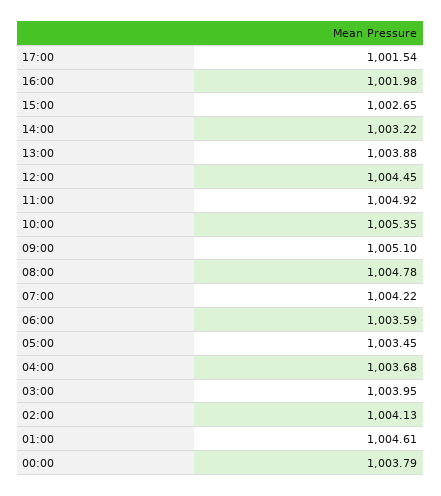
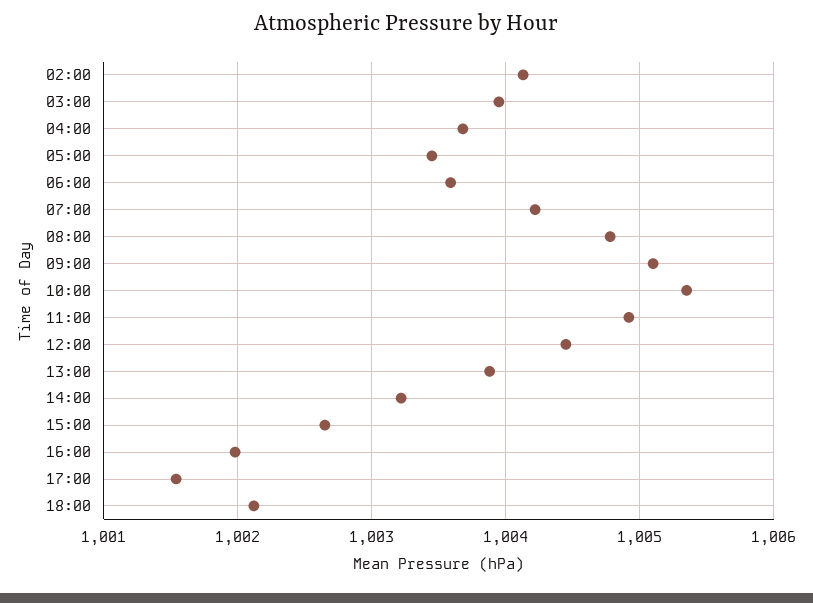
01:00: 1004.61 -> none
00:00: 1003.79 -> none
18:00: none -> 1002.1

